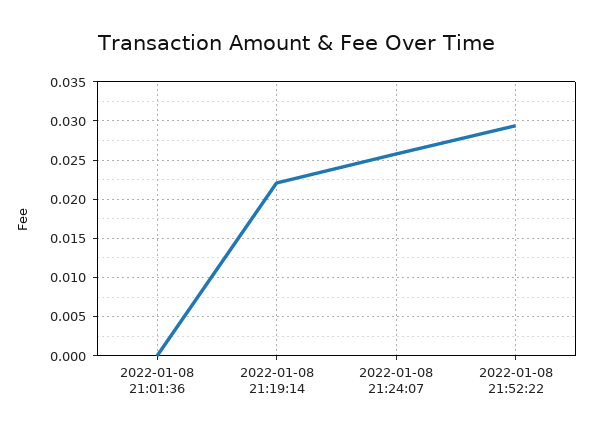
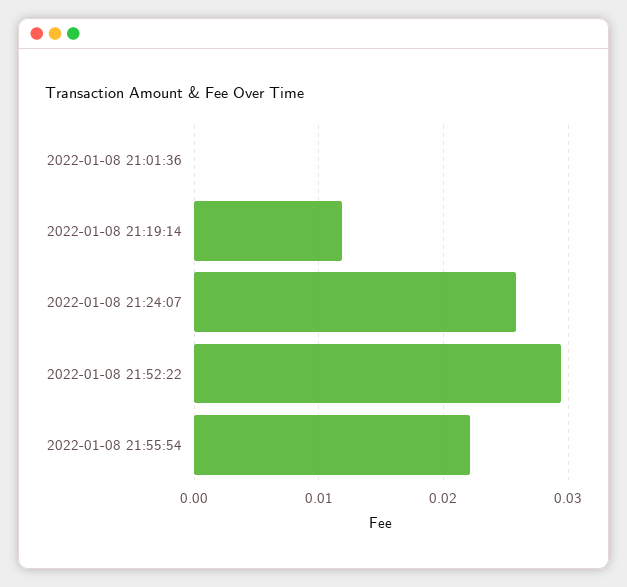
2022-01-08 21:19:14: 0.022 -> 0.012
2022-01-08 21:55:54: none -> 0.022

